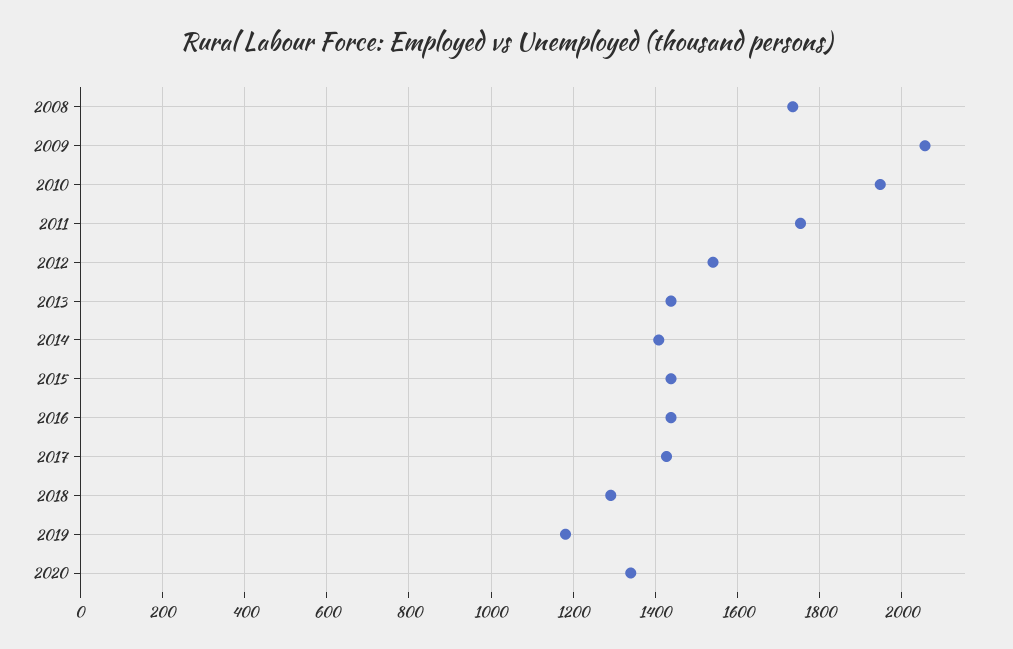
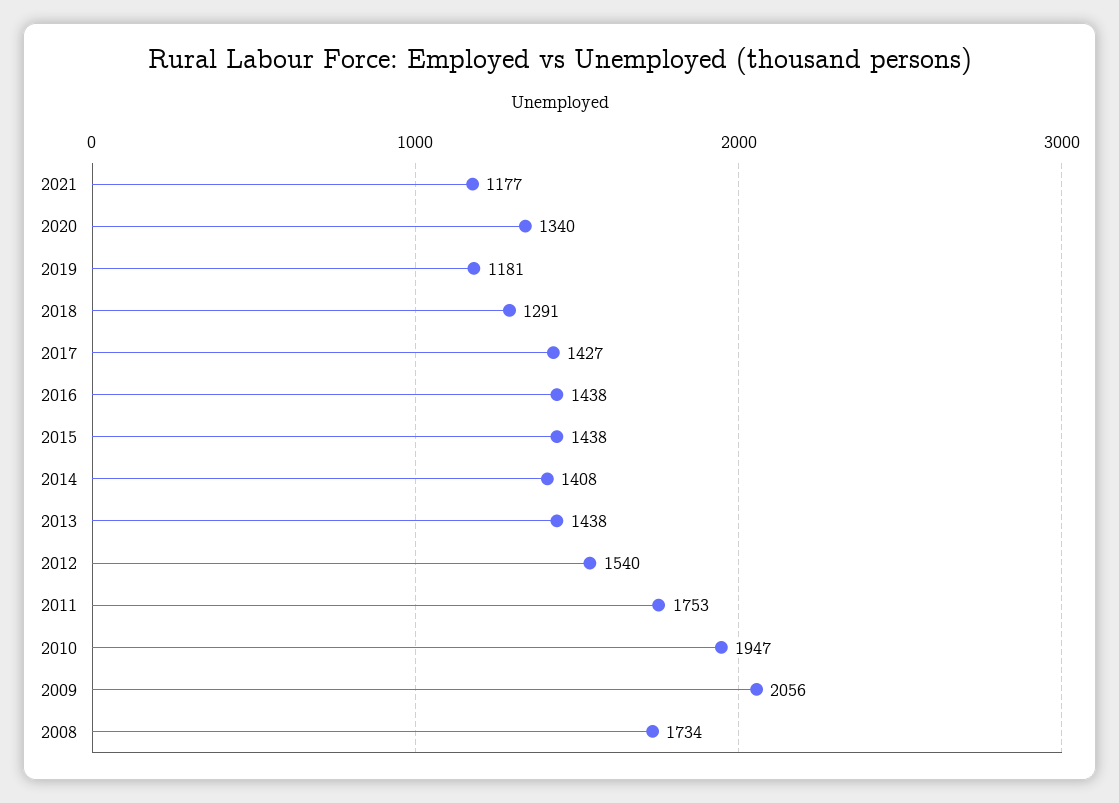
2021: none -> 1177

